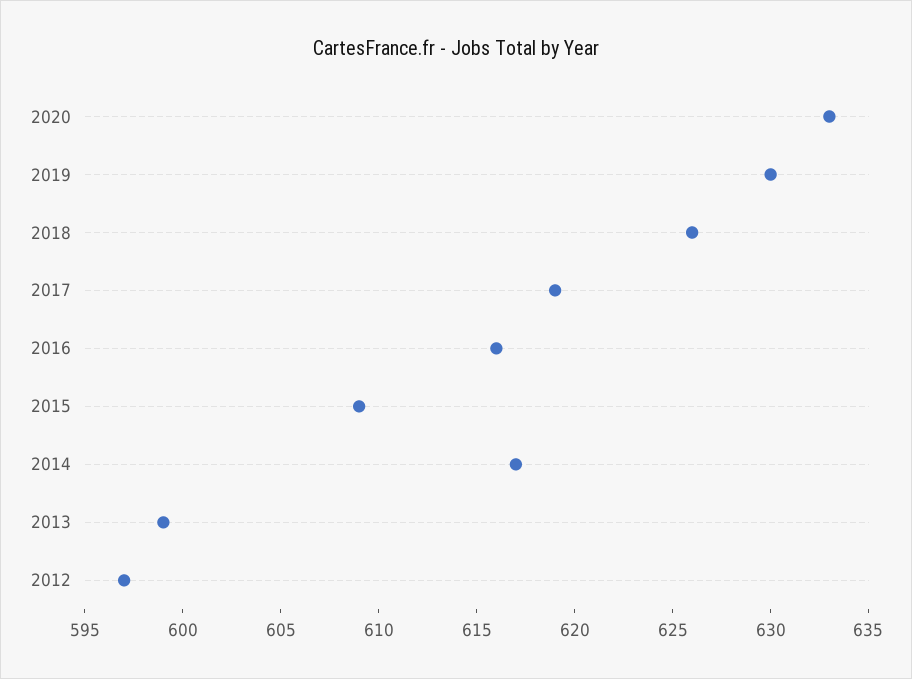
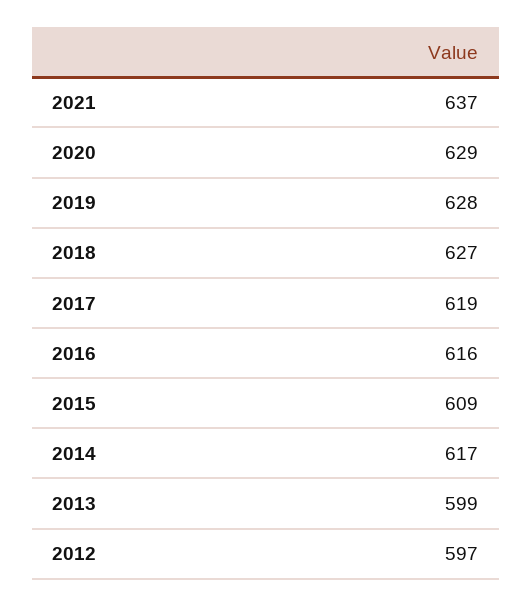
2020: 633 -> 629
2019: 630 -> 628
2018: 626 -> 627
2021: none -> 637

